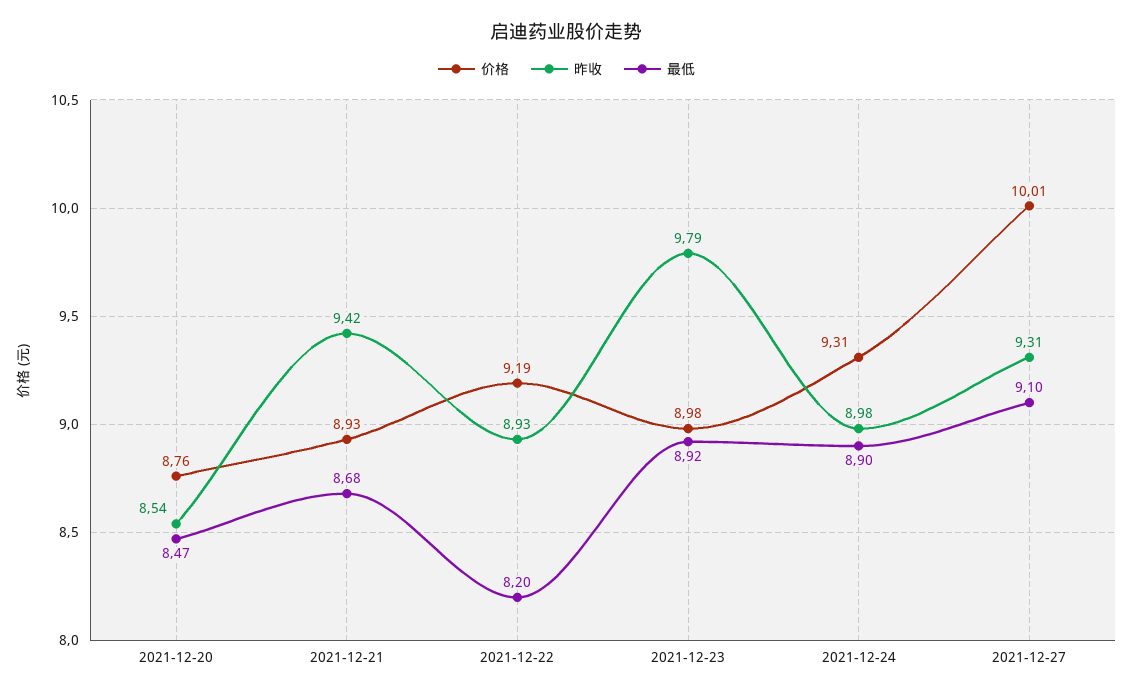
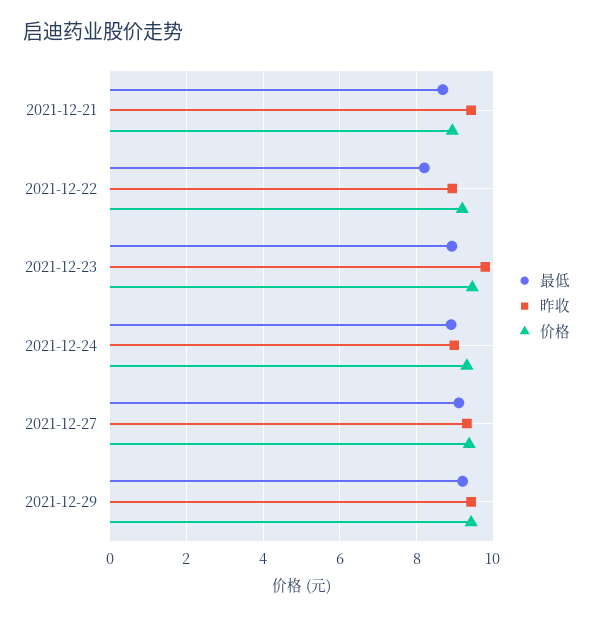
价格, 2021-12-20: 8.76 -> none
昨收, 2021-12-20: 8.54 -> none
最低, 2021-12-20: 8.47 -> none
价格, 2021-12-23: 8.98 -> 9.4
价格, 2021-12-27: 10.01 -> 9.4
最低, 2021-12-29: none -> 9.2
昨收, 2021-12-29: none -> 9.4
价格, 2021-12-29: none -> 9.4

